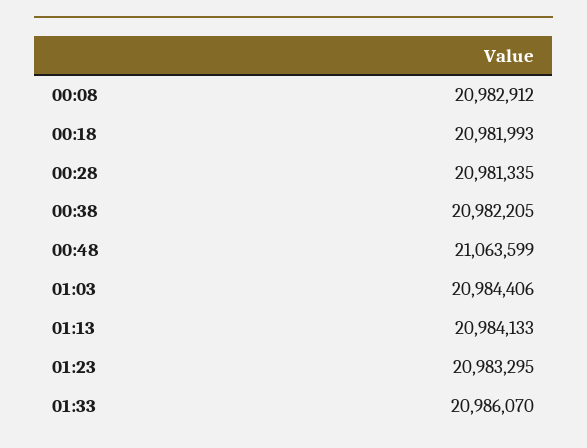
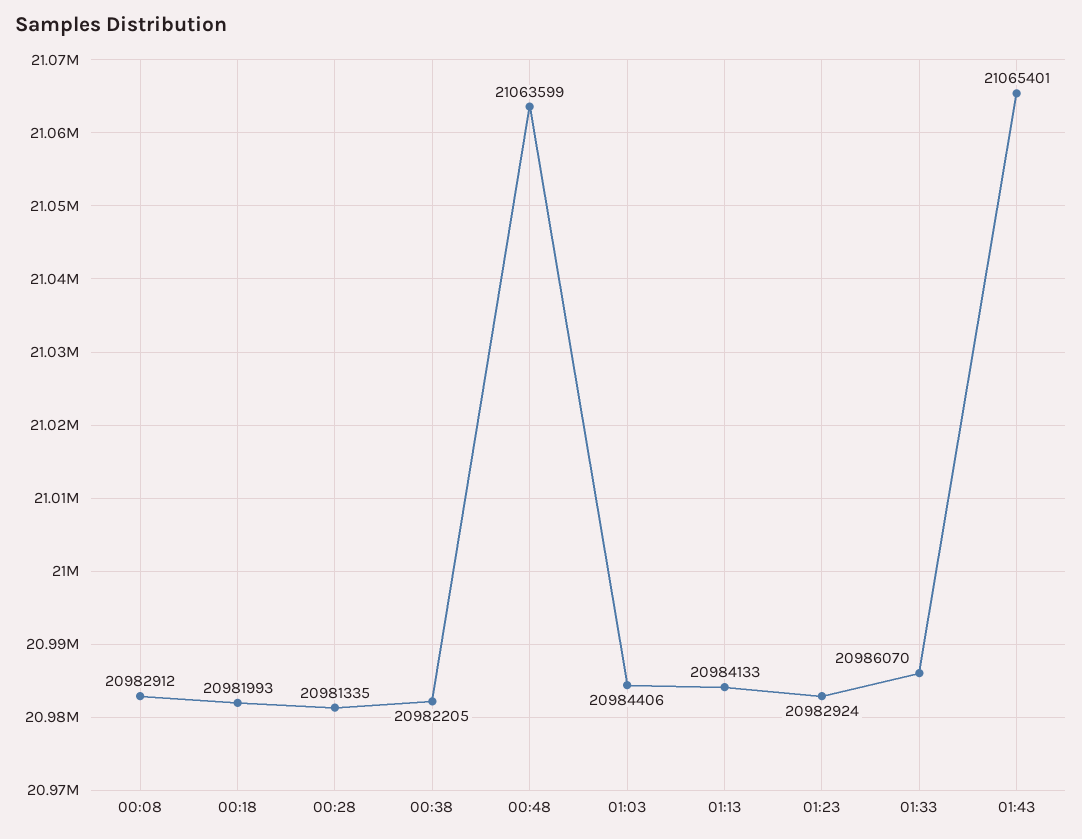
01:23: 20983295 -> 20982924
01:43: none -> 21065401

